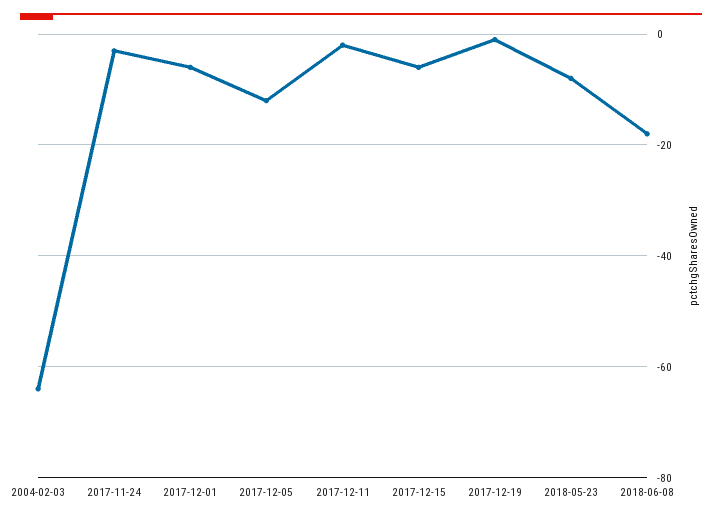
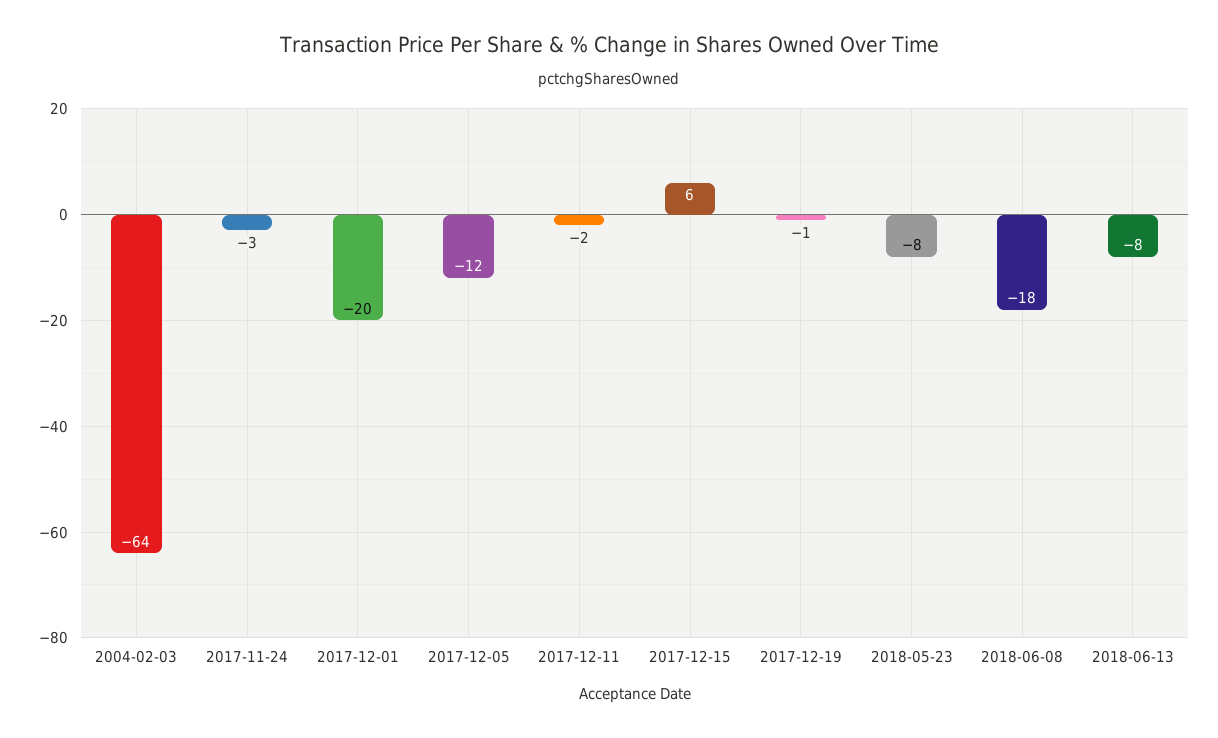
2017-12-01: -5 -> -20
2017-12-15: -5 -> 6
2018-06-13: none -> -8

